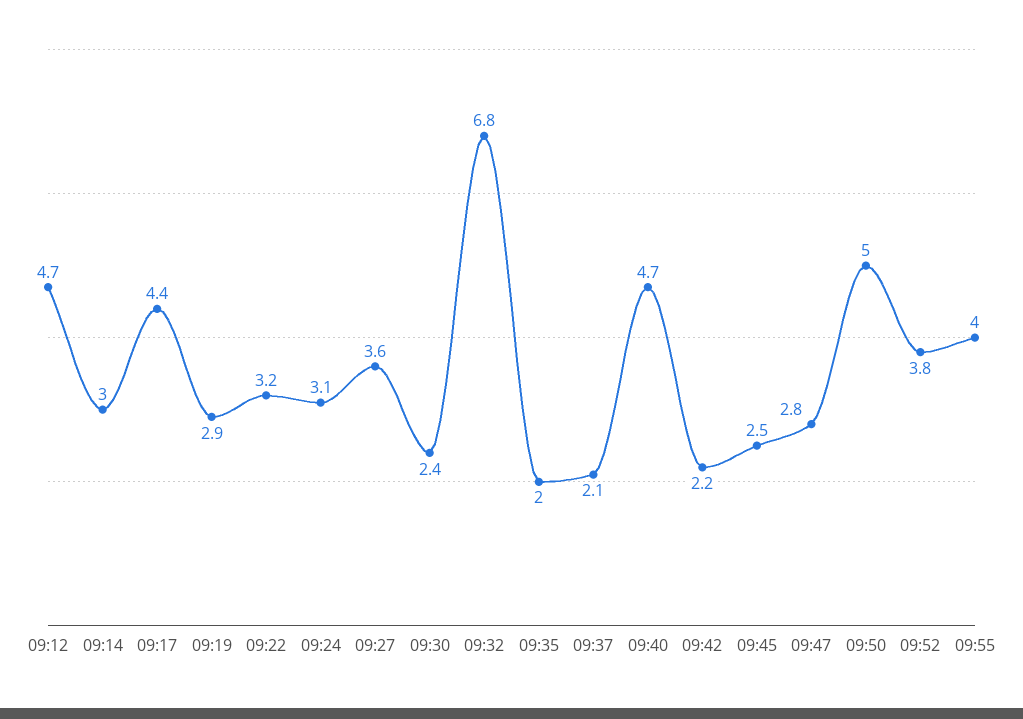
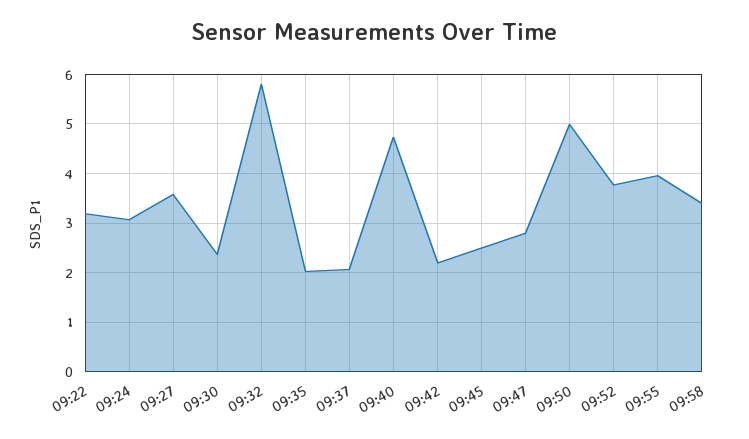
09:12: 4.7 -> none
09:14: 3 -> none
09:17: 4.4 -> none
09:19: 2.9 -> none
09:32: 6.8 -> 5.8
09:58: none -> 3.4

